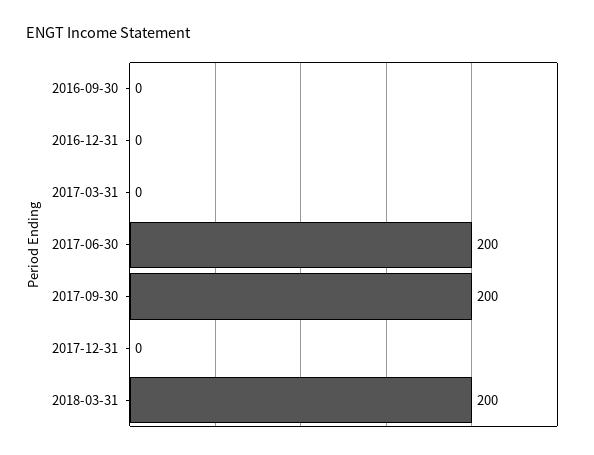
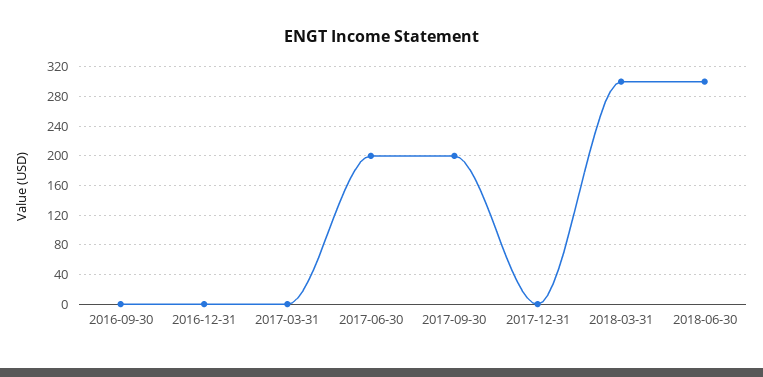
2018-03-31: 200 -> 300
2018-06-30: none -> 300

